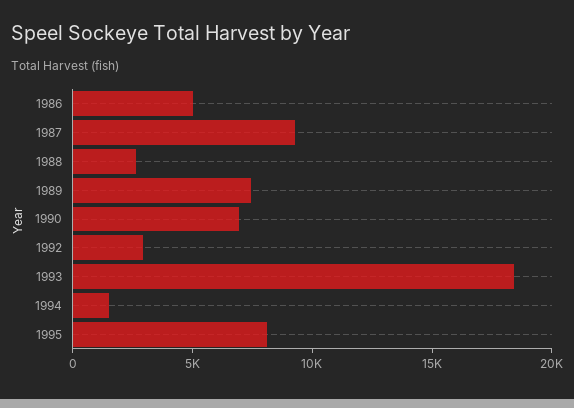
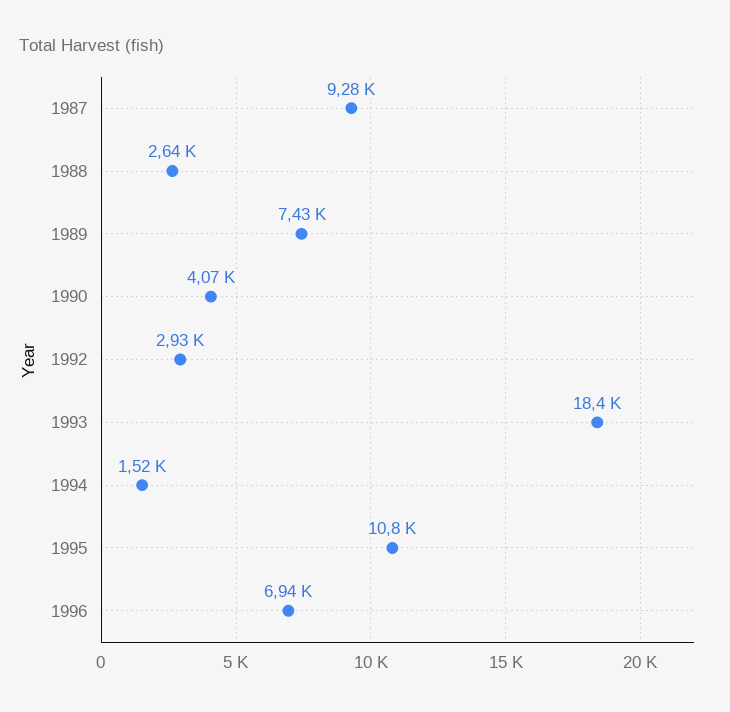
1986: 5000 -> none
1990: 7000 -> 4070
1995: 8000 -> 10800
1996: none -> 6940

